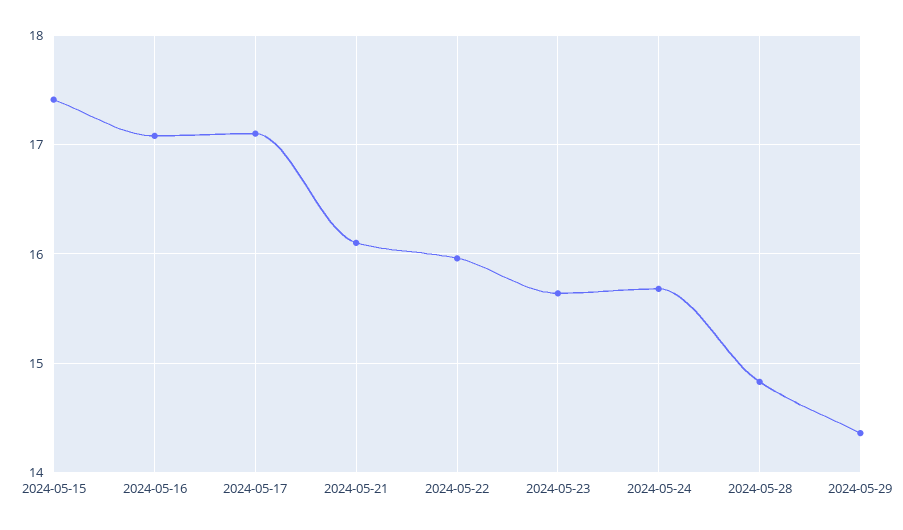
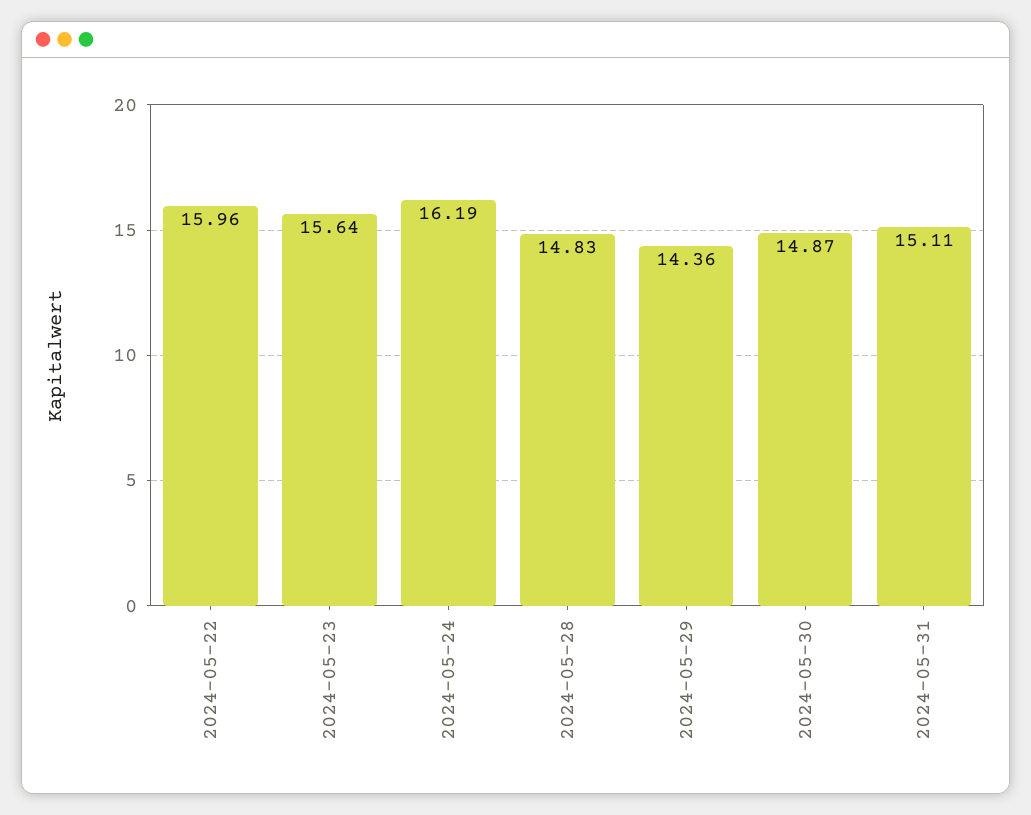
2024-05-15: 17.4 -> none
2024-05-16: 17.1 -> none
2024-05-17: 17.1 -> none
2024-05-21: 16.1 -> none
2024-05-24: 15.7 -> 16.19
2024-05-30: none -> 14.87
2024-05-31: none -> 15.11

